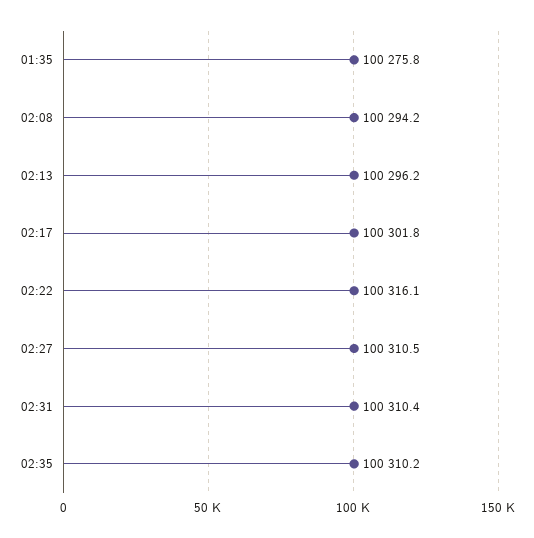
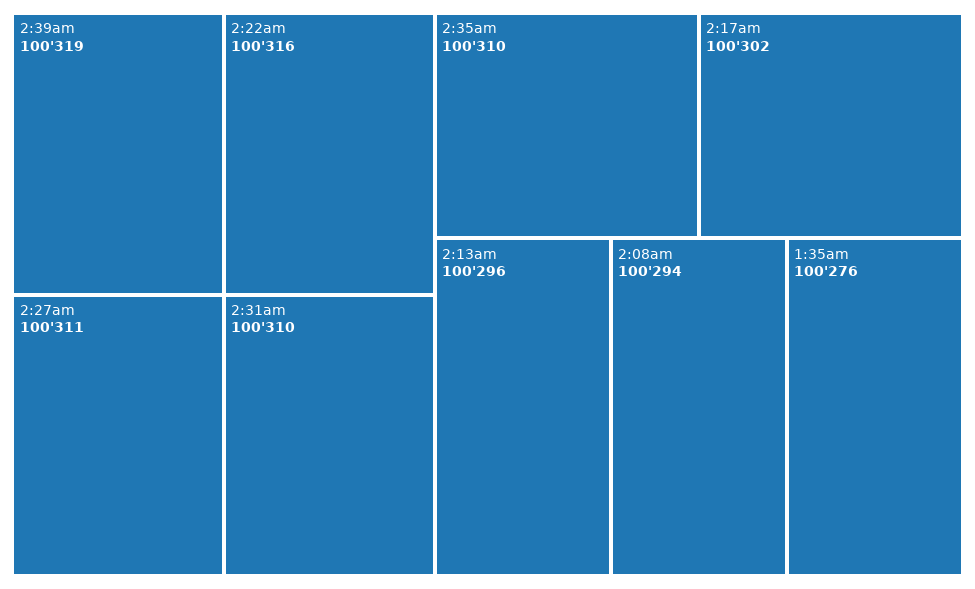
2:39am: none -> 100319

